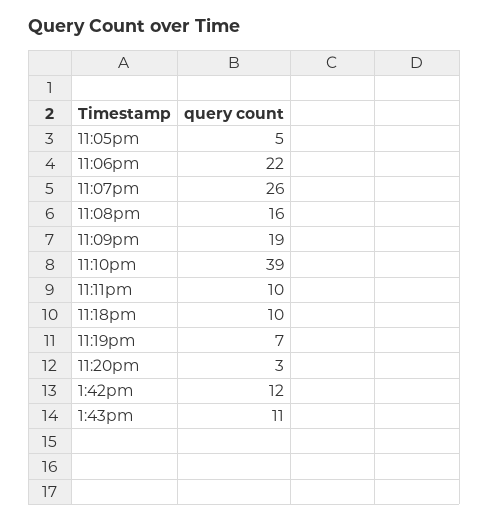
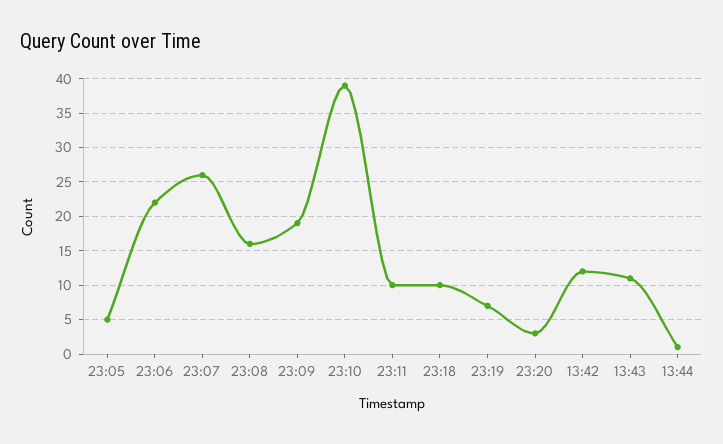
13:44: none -> 1

